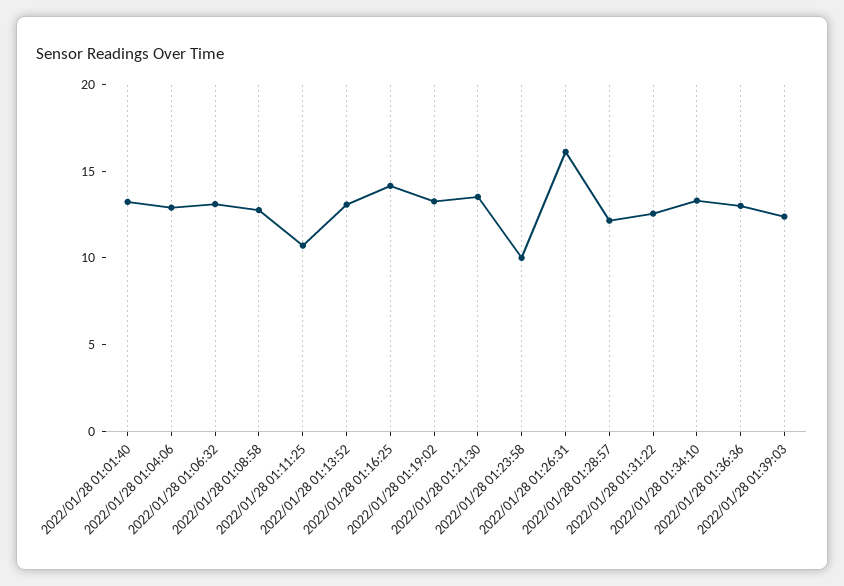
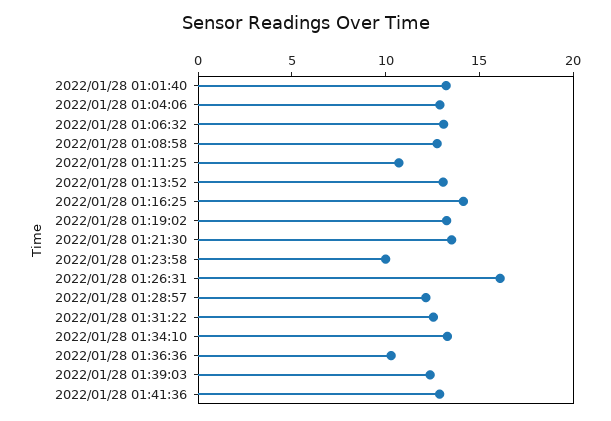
2022/01/28 01:36:36: 13 -> 10
2022/01/28 01:41:36: none -> 13

